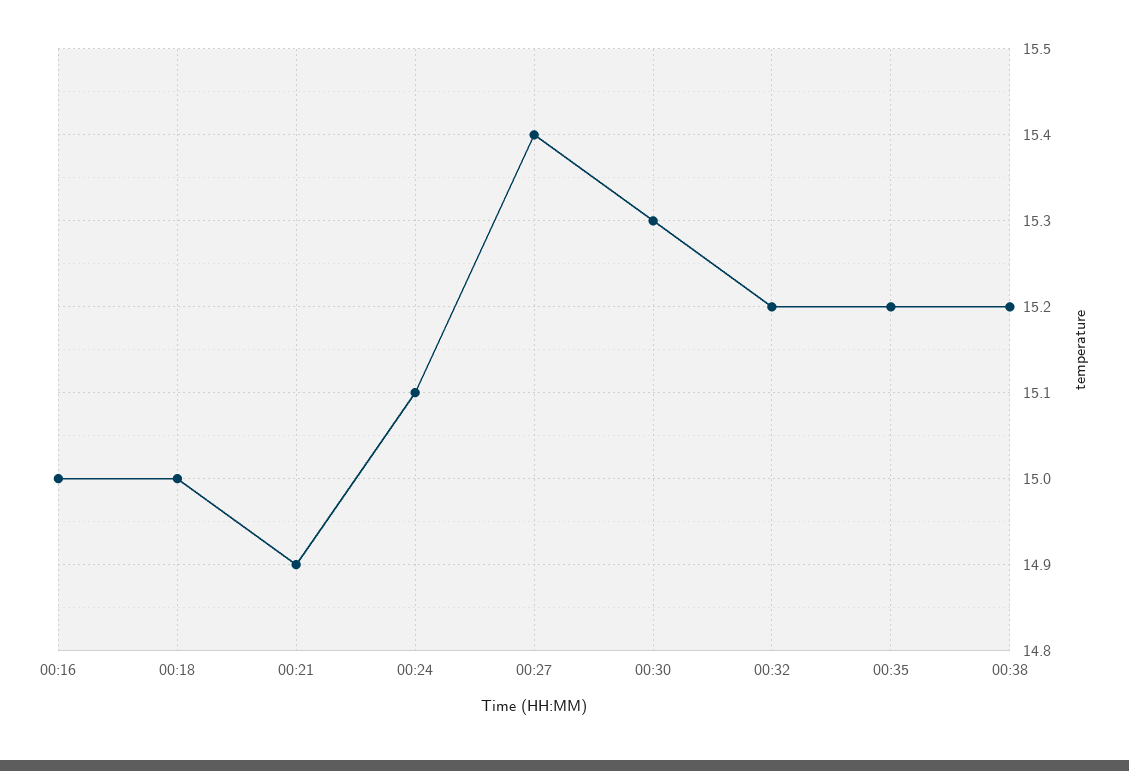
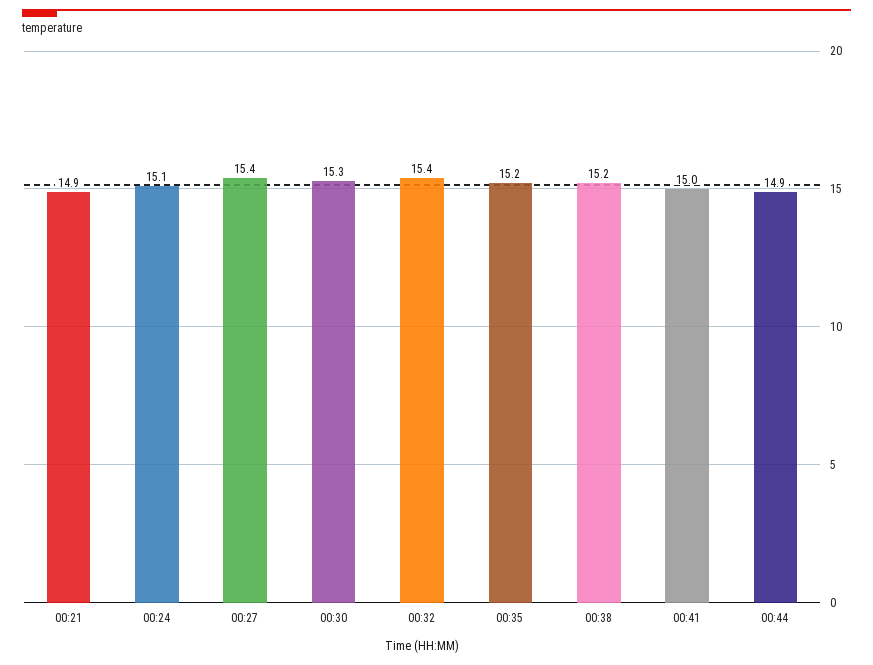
00:16: 15 -> none
00:18: 15 -> none
00:32: 15.2 -> 15.4
00:41: none -> 15
00:44: none -> 14.9

